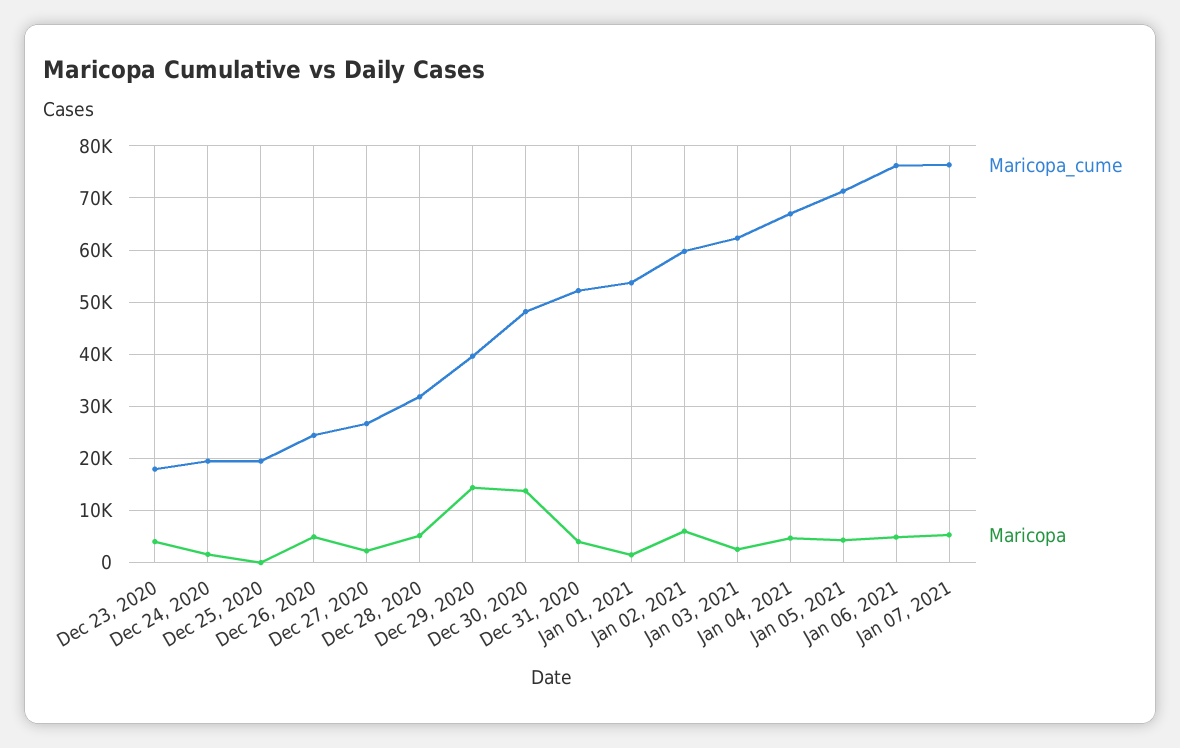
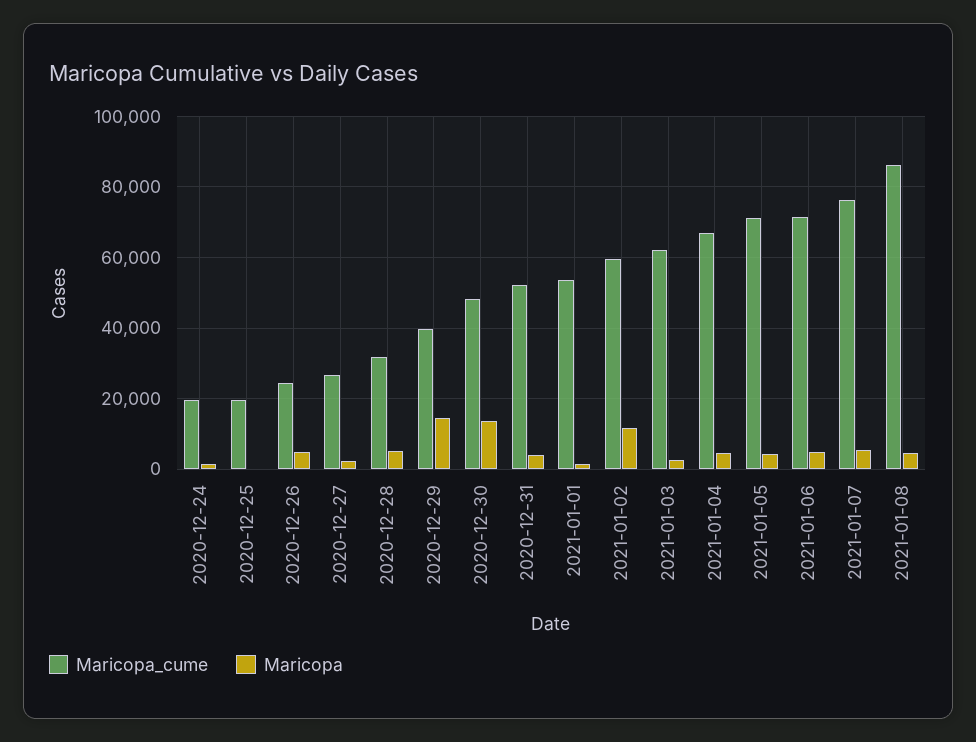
Maricopa_cume, Dec 23, 2020: 18000 -> none
Maricopa, Dec 23, 2020: 4000 -> none
Maricopa, Jan 02, 2021: 6000 -> 12000
Maricopa_cume, Jan 06, 2021: 76000 -> 72000
Maricopa_cume, 2021-01-08: none -> 86000
Maricopa, 2021-01-08: none -> 4000

